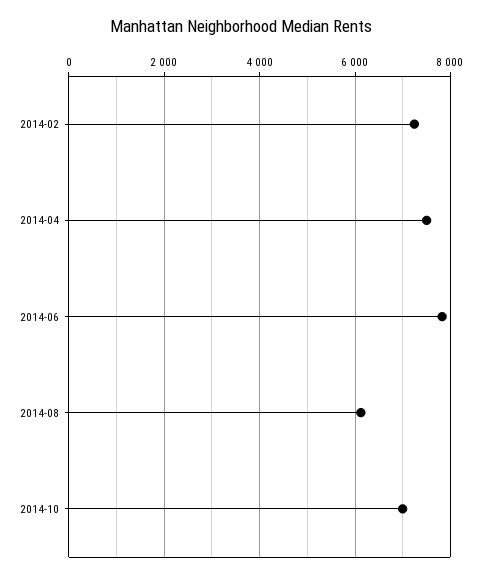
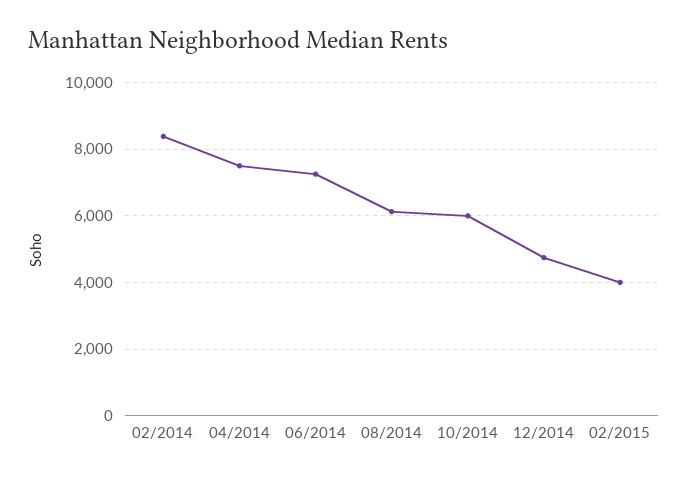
2014-02: 7200 -> 8400
2014-06: 7800 -> 7200
2014-10: 7000 -> 6000
12/2014: none -> 4800
02/2015: none -> 4000

